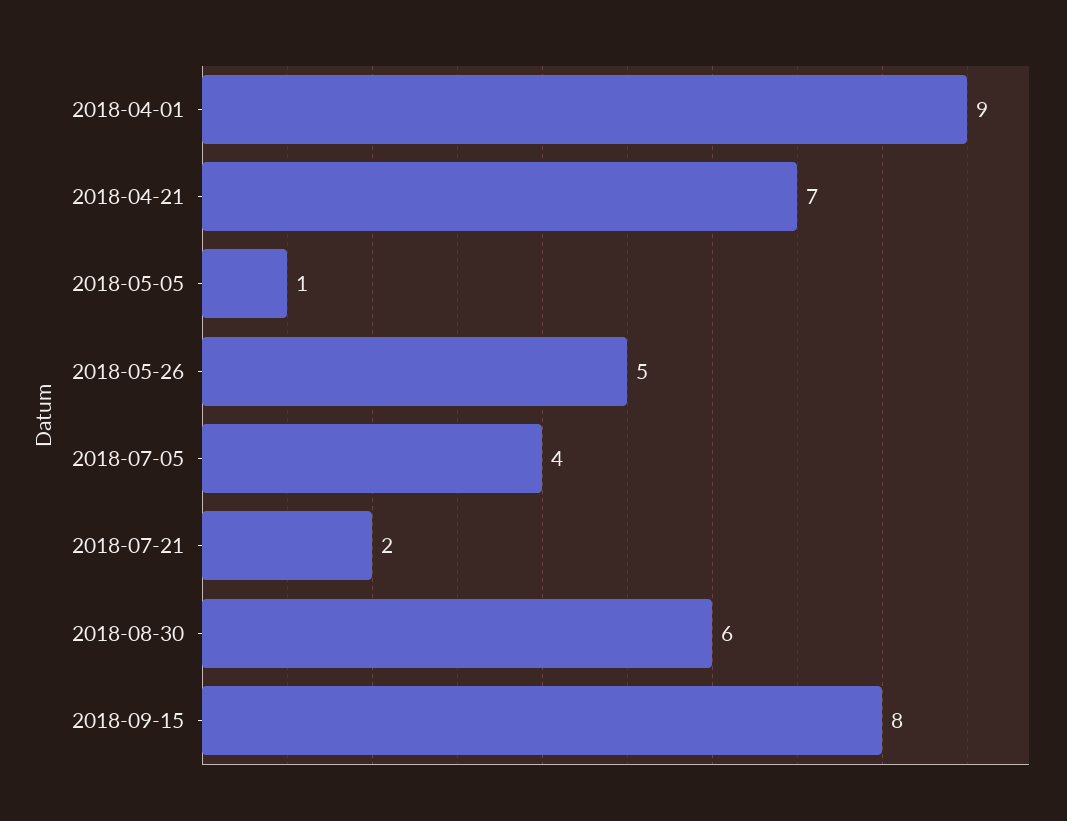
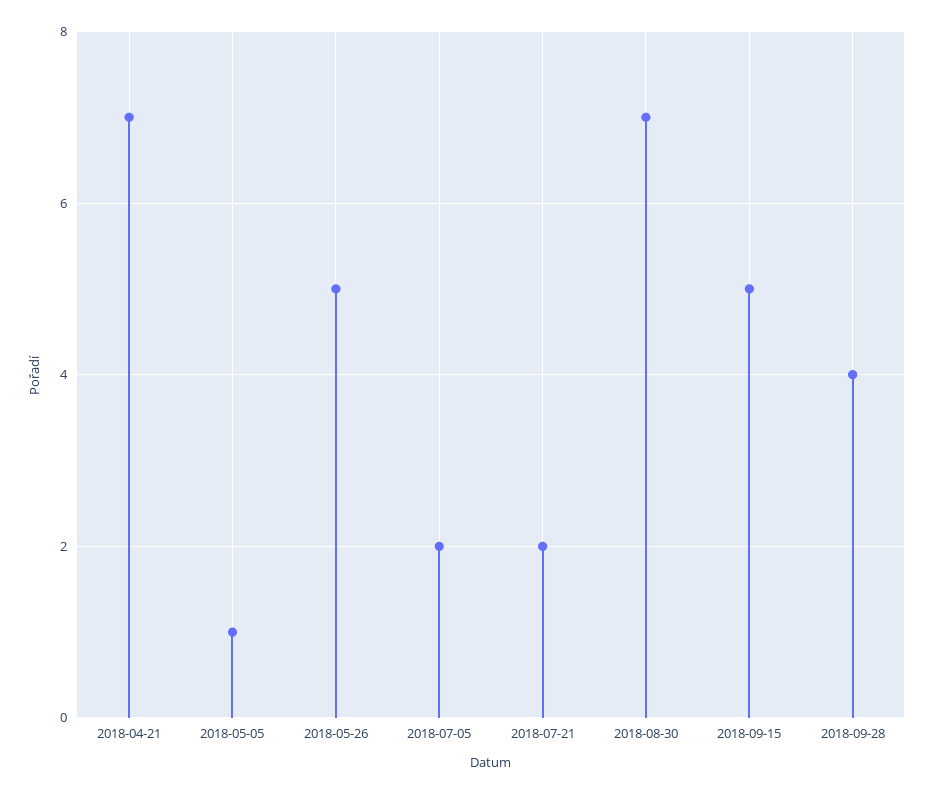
2018-04-01: 9 -> none
2018-07-05: 4 -> 2
2018-08-30: 6 -> 7
2018-09-15: 8 -> 5
2018-09-28: none -> 4

